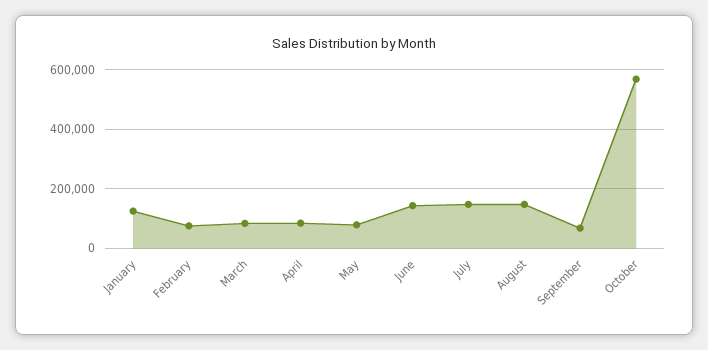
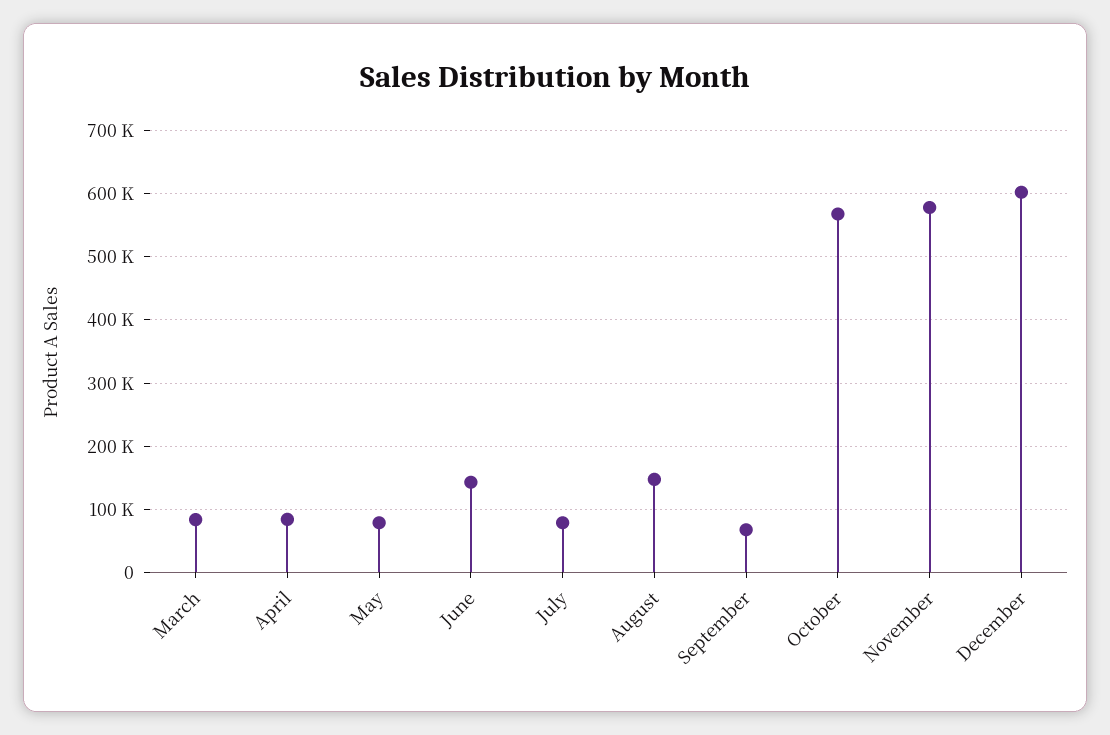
January: 125000 -> none
February: 75000 -> none
July: 150000 -> 80000
November: none -> 580000
December: none -> 600000

